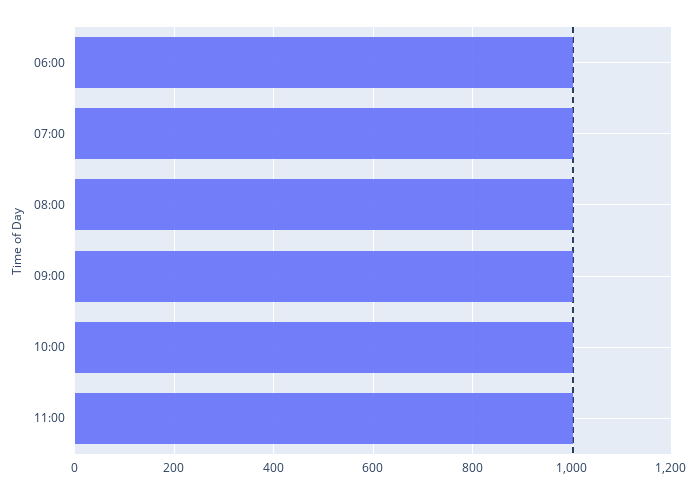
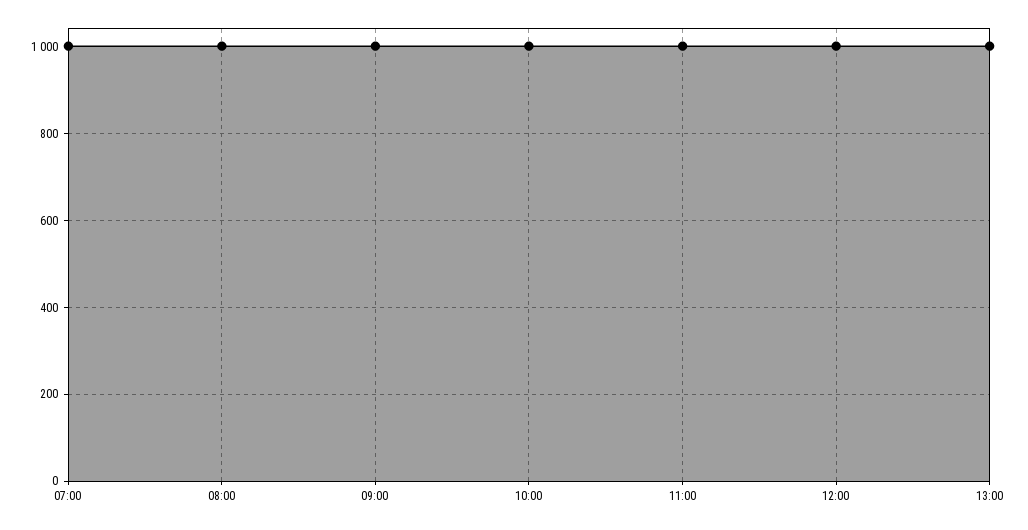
06:00: 1000 -> none
12:00: none -> 1000
13:00: none -> 1000

